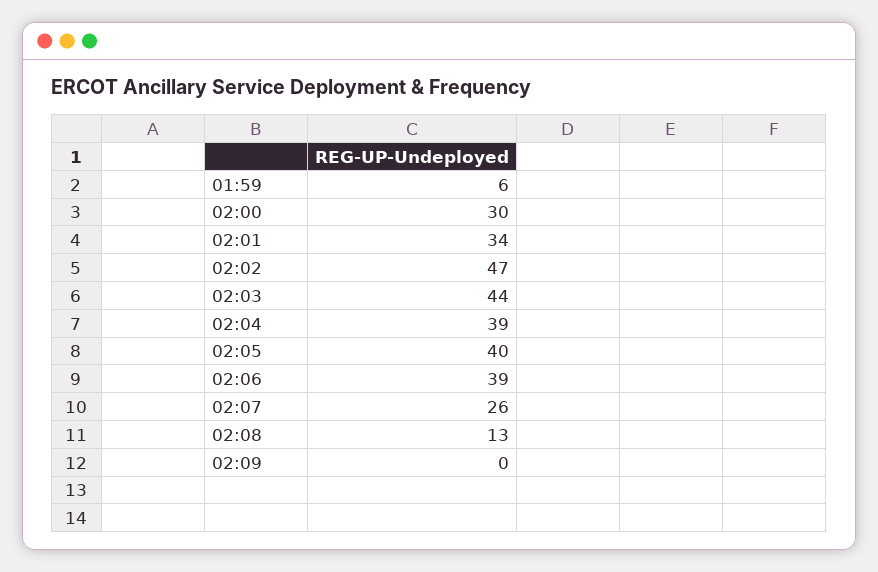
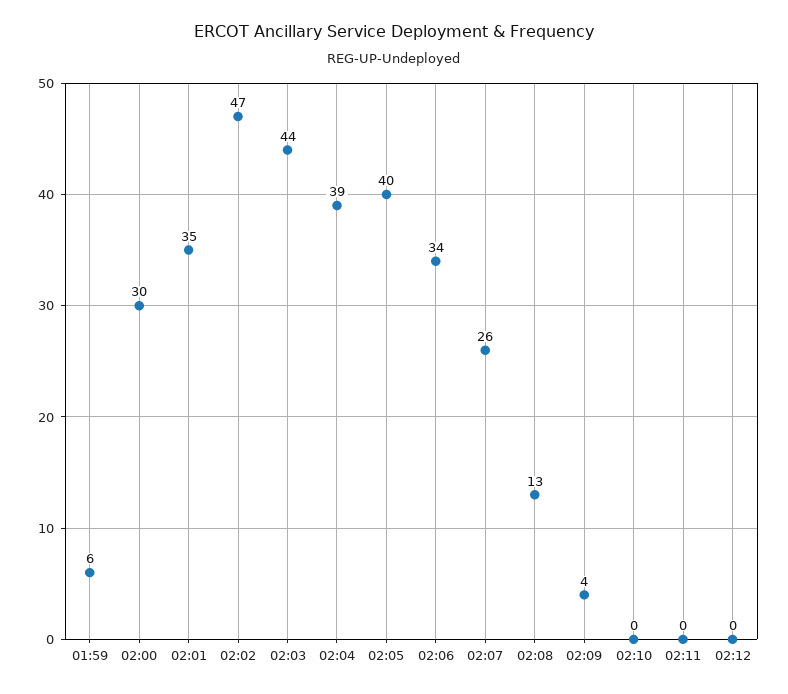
02:01: 34 -> 35
02:06: 39 -> 34
02:09: 0 -> 4
02:10: none -> 0
02:11: none -> 0
02:12: none -> 0

